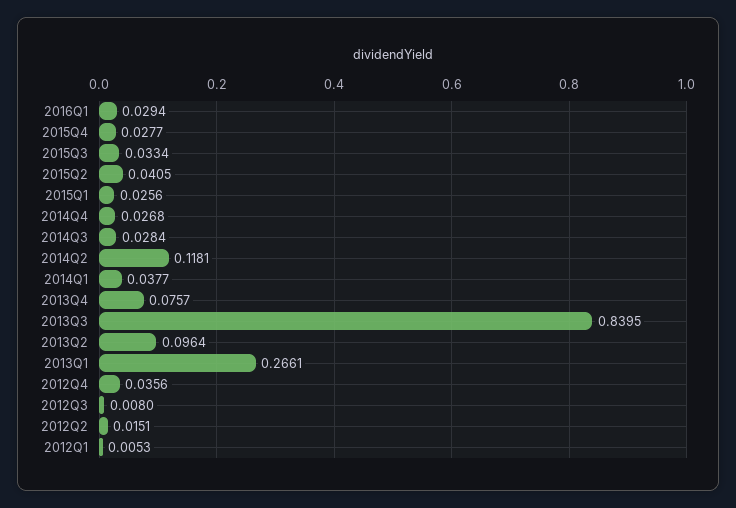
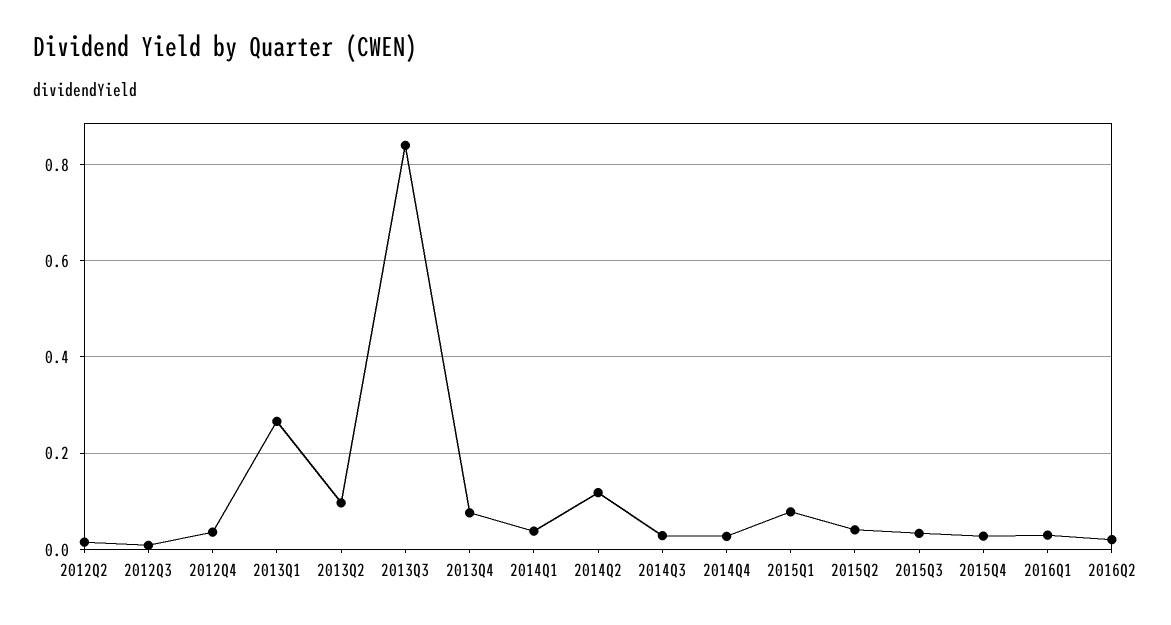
2015Q1: 0.0256 -> 0.08
2012Q1: 0.0053 -> none
2016Q2: none -> 0.02

